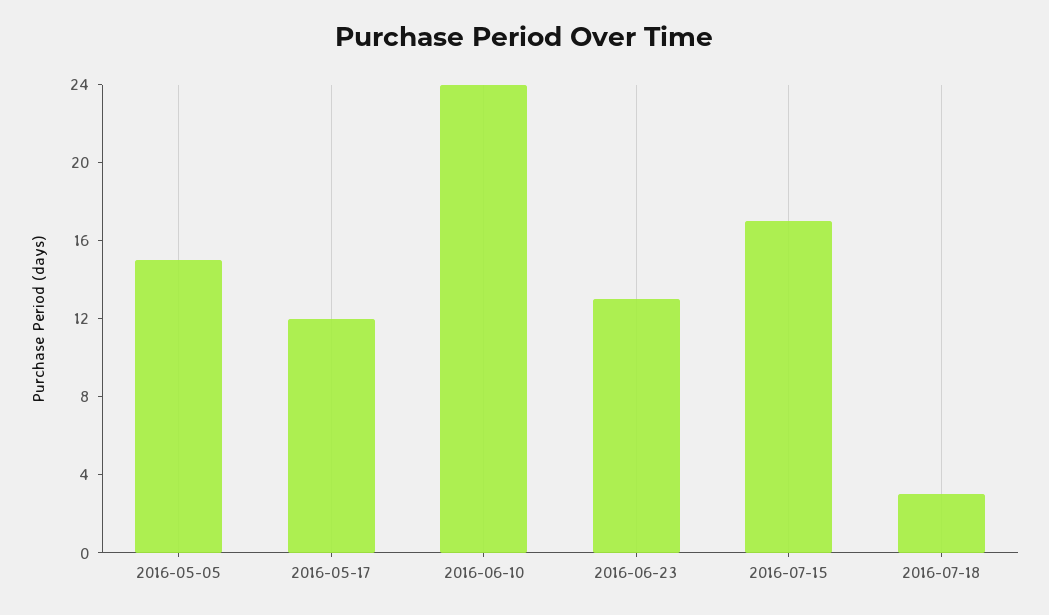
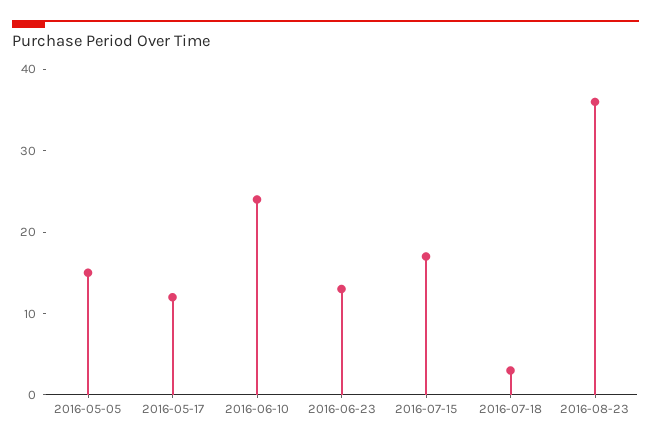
2016-08-23: none -> 36

